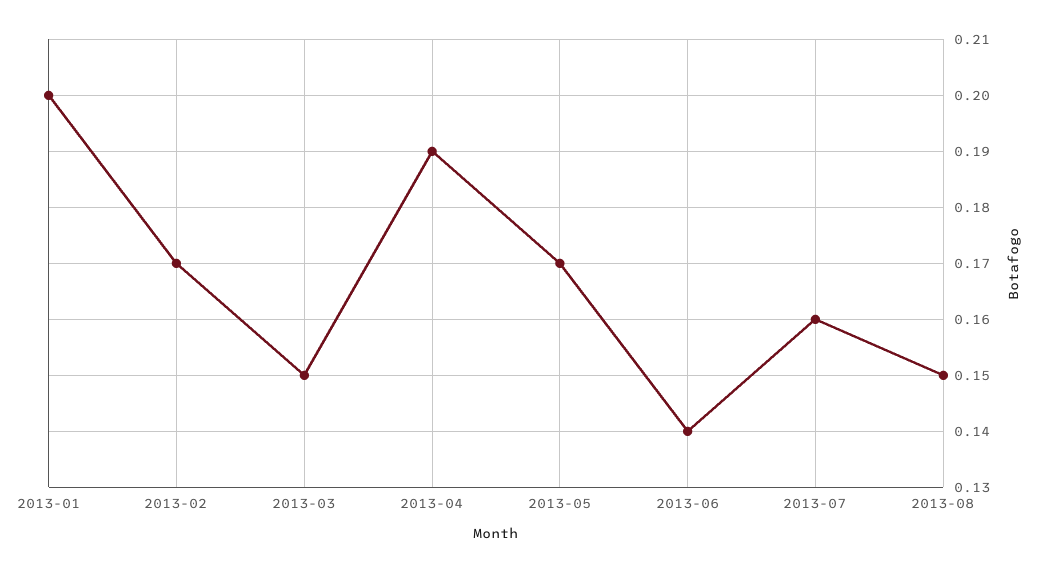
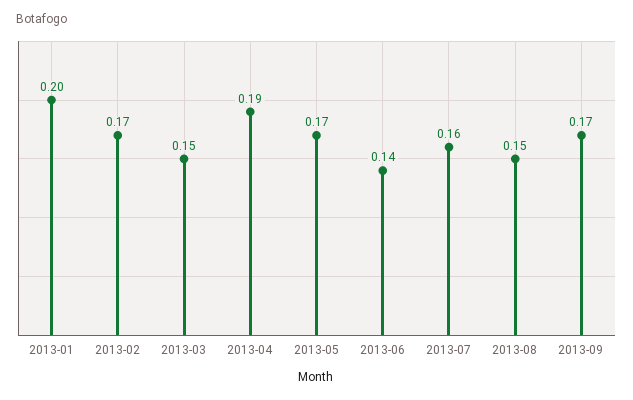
2013-09: none -> 0.17

